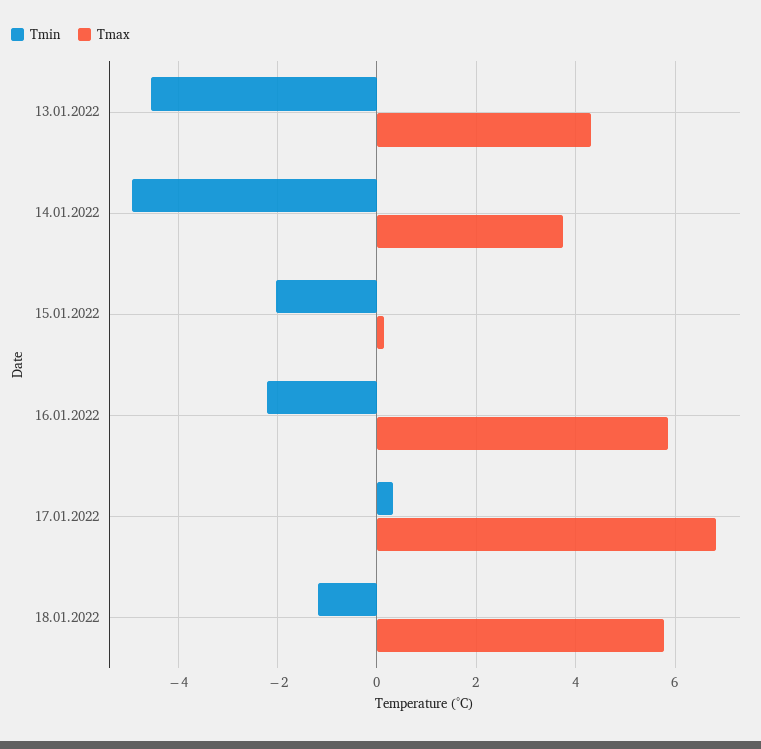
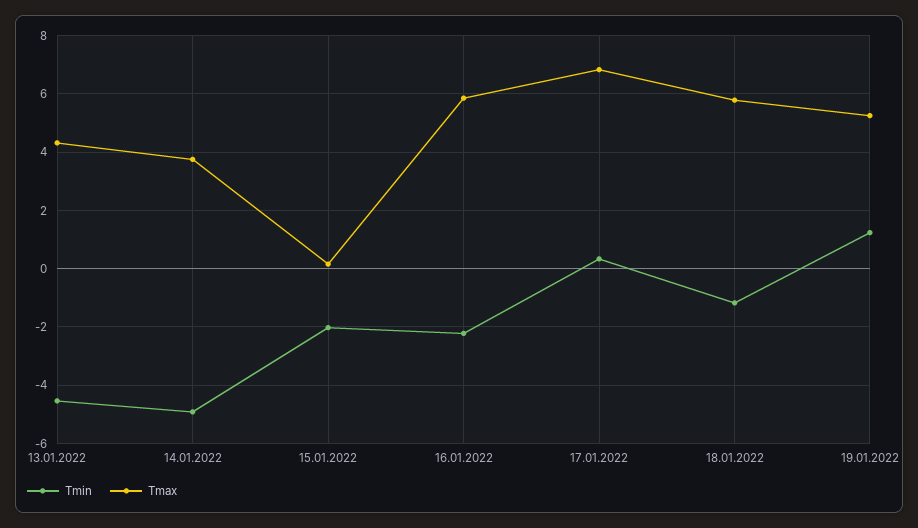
Tmin, 19.01.2022: none -> 1.25
Tmax, 19.01.2022: none -> 5.25

